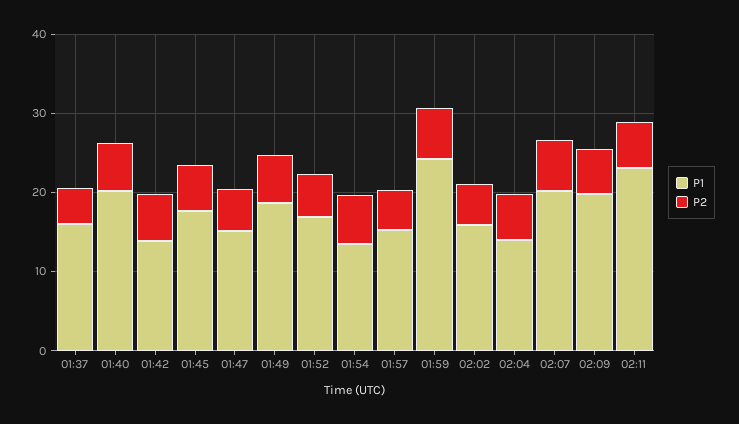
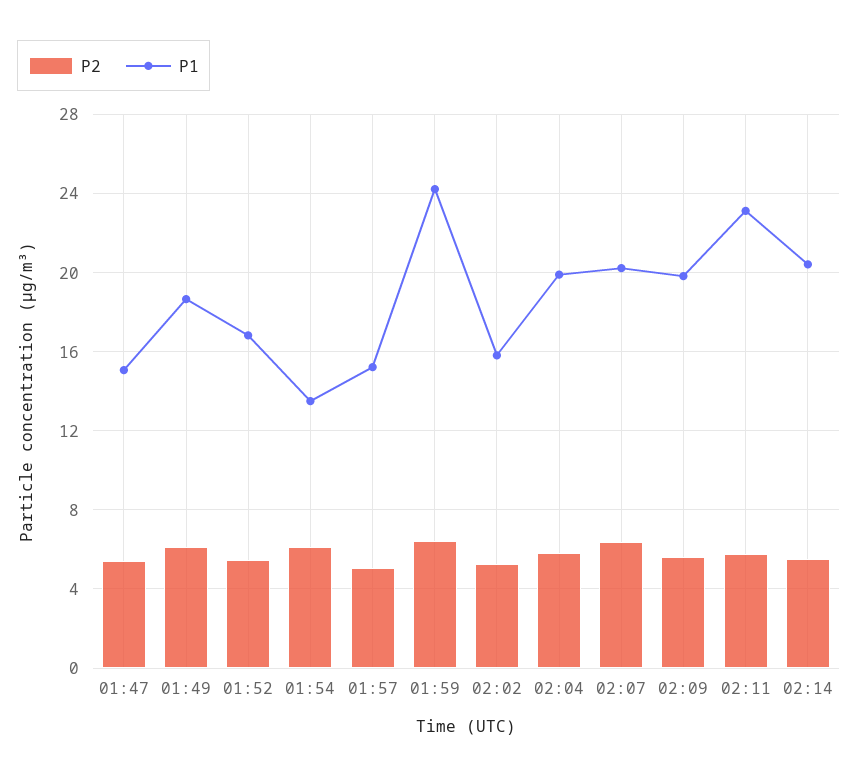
P1, 01:37: 16 -> none
P2, 01:37: 4 -> none
P1, 01:40: 20 -> none
P2, 01:40: 6 -> none
P1, 01:42: 14 -> none
P2, 01:42: 6 -> none
P1, 01:45: 18 -> none
P2, 01:45: 6 -> none
P1, 02:04: 14 -> 20
P2, 02:14: none -> 5.5
P1, 02:14: none -> 20.5

